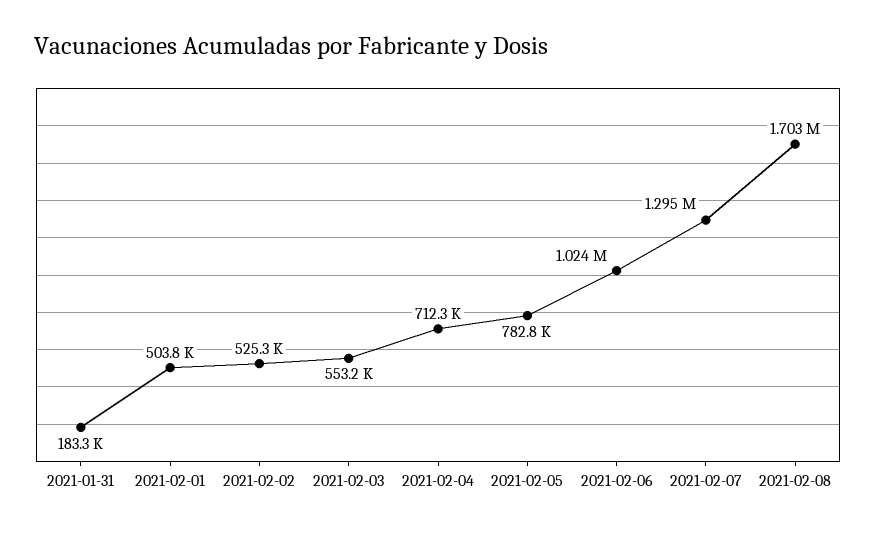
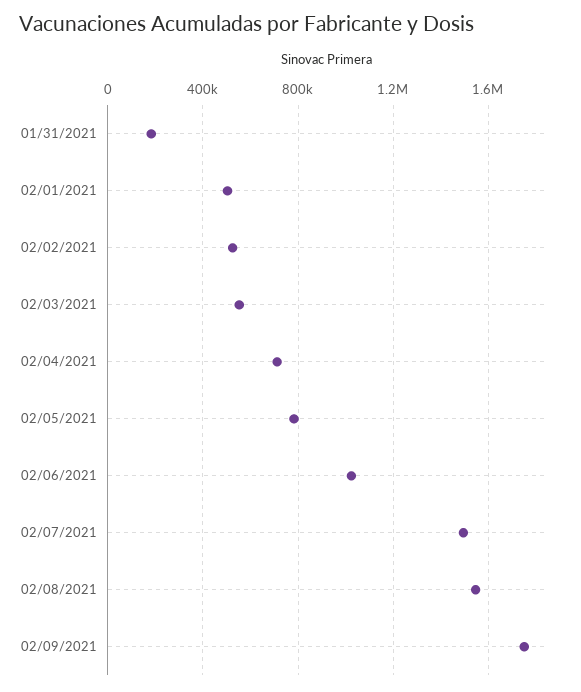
2021-02-07: 1295000 -> 1500000
2021-02-08: 1703000 -> 1550000
02/09/2021: none -> 1750000

